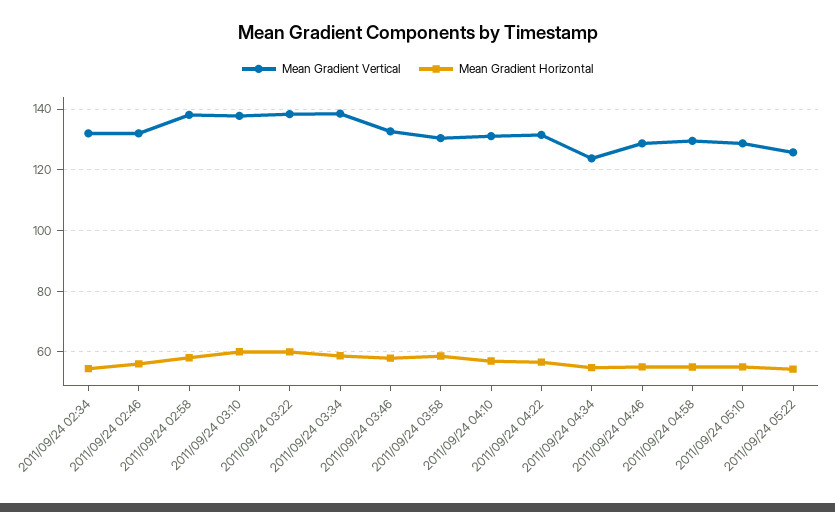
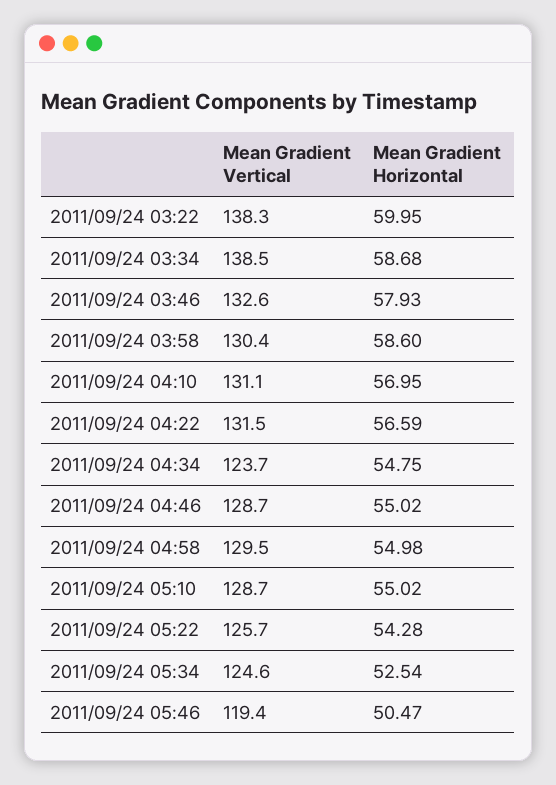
Mean Gradient Vertical, 2011/09/24 02:34: 132 -> none
Mean Gradient Horizontal, 2011/09/24 02:34: 54 -> none
Mean Gradient Vertical, 2011/09/24 02:46: 132 -> none
Mean Gradient Horizontal, 2011/09/24 02:46: 56 -> none
Mean Gradient Vertical, 2011/09/24 02:58: 138 -> none
Mean Gradient Horizontal, 2011/09/24 02:58: 58 -> none
Mean Gradient Vertical, 2011/09/24 03:10: 138 -> none
Mean Gradient Horizontal, 2011/09/24 03:10: 60 -> none
Mean Gradient Vertical, 2011/09/24 05:34: none -> 124.6
Mean Gradient Horizontal, 2011/09/24 05:34: none -> 52.54
Mean Gradient Vertical, 2011/09/24 05:46: none -> 119.4
Mean Gradient Horizontal, 2011/09/24 05:46: none -> 50.47

